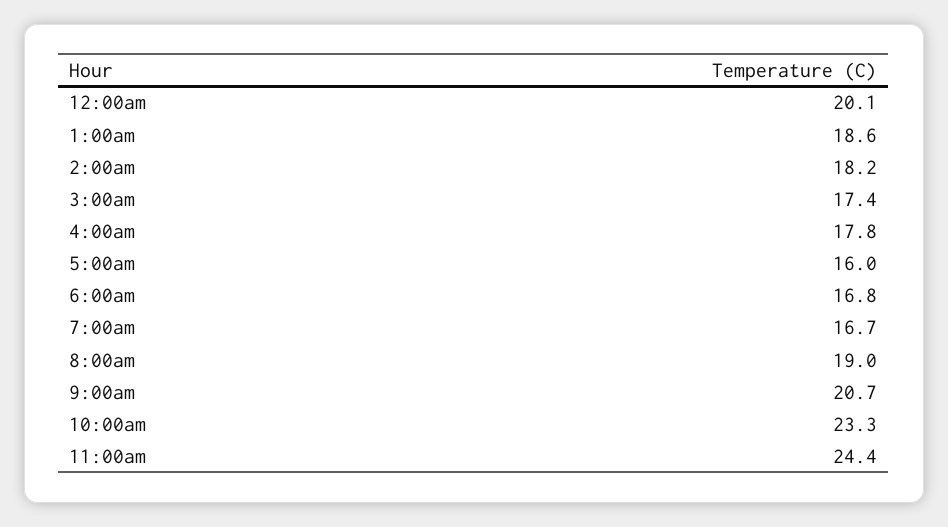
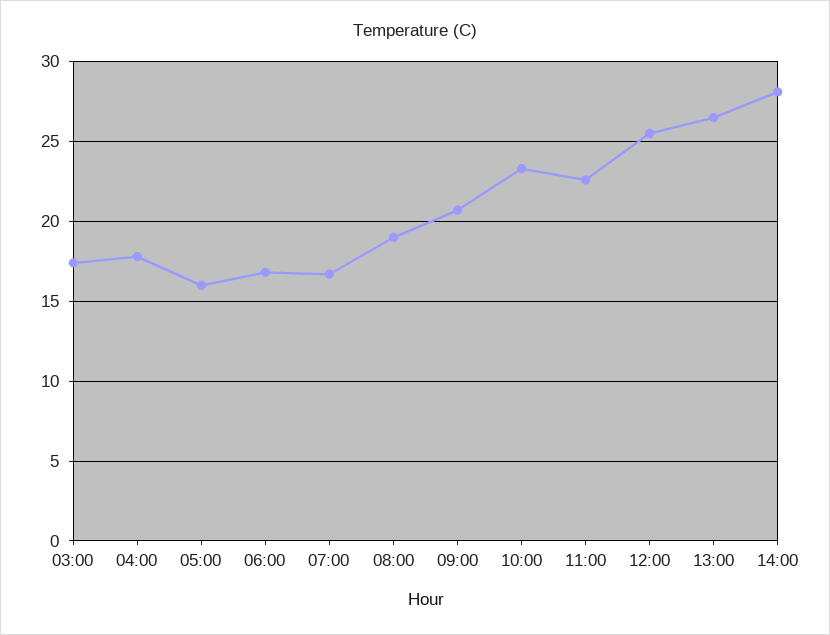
12:00am: 20.1 -> none
1:00am: 18.6 -> none
2:00am: 18.2 -> none
11:00am: 24.4 -> 22.5
12:00: none -> 25.5
13:00: none -> 26.5
14:00: none -> 28

